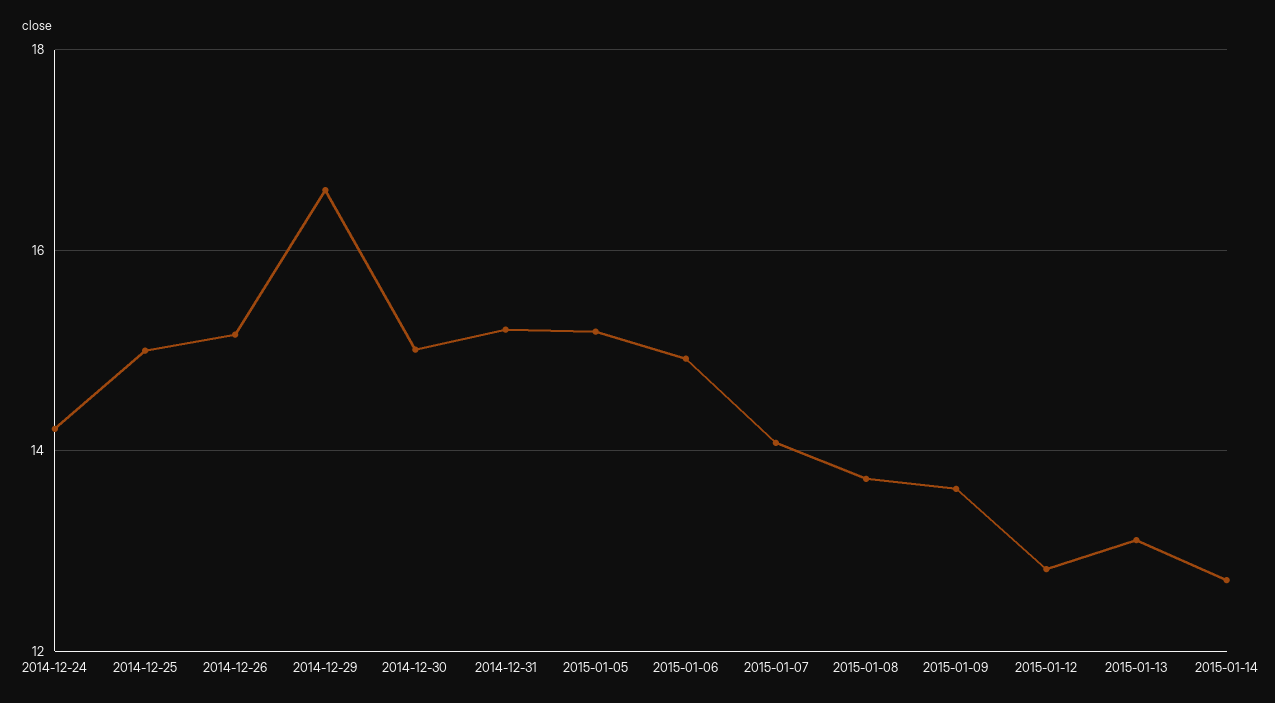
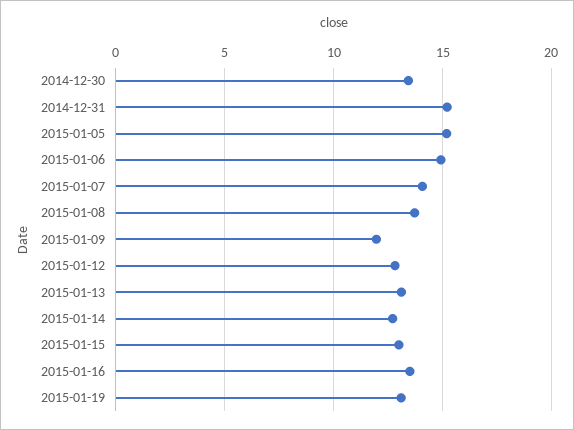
2014-12-24: 14.2 -> none
2014-12-25: 15 -> none
2014-12-26: 15.2 -> none
2014-12-29: 16.6 -> none
2014-12-30: 15 -> 13.5
2015-01-09: 13.6 -> 12
2015-01-15: none -> 13
2015-01-16: none -> 13.5
2015-01-19: none -> 13

